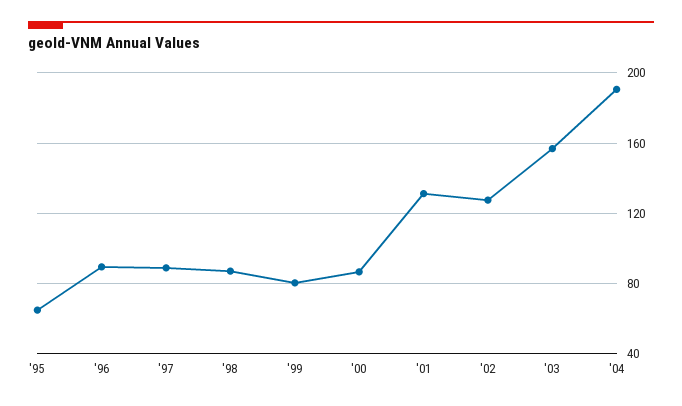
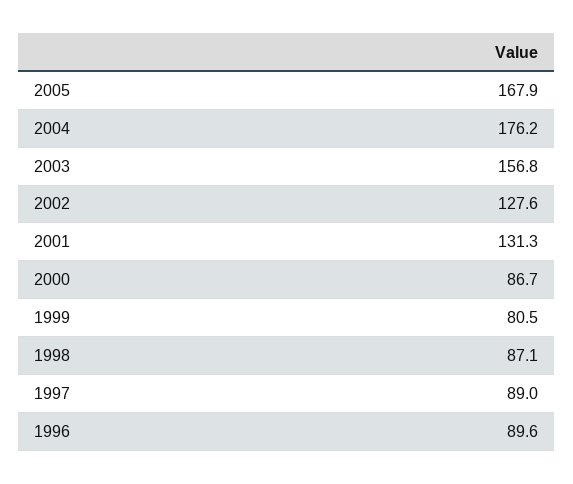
'95: 65 -> none
'04: 190 -> 176.2
2005: none -> 167.9

